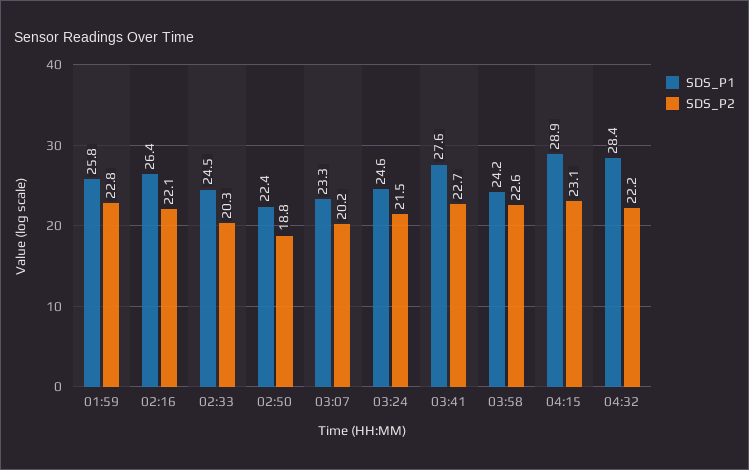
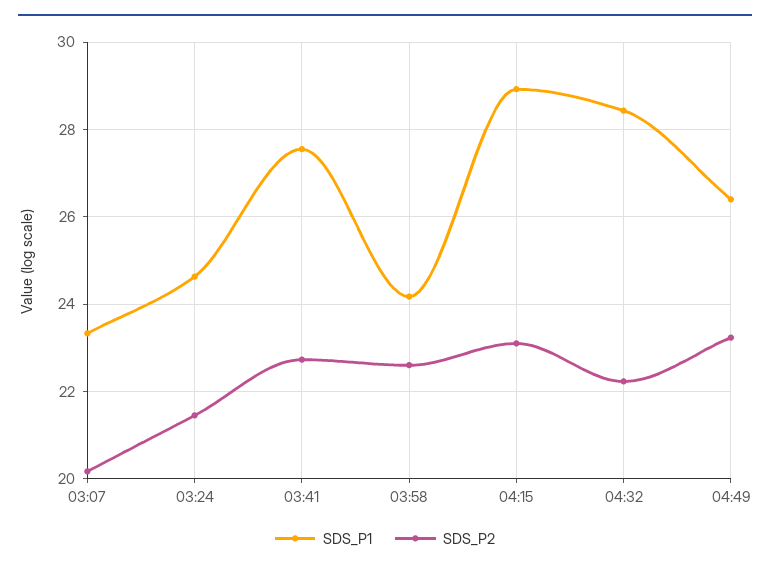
SDS_P1, 01:59: 25.8 -> none
SDS_P2, 01:59: 22.8 -> none
SDS_P1, 02:16: 26.4 -> none
SDS_P2, 02:16: 22.1 -> none
SDS_P1, 02:33: 24.5 -> none
SDS_P2, 02:33: 20.3 -> none
SDS_P1, 02:50: 22.4 -> none
SDS_P2, 02:50: 18.8 -> none
SDS_P1, 04:49: none -> 26.4
SDS_P2, 04:49: none -> 23.2

